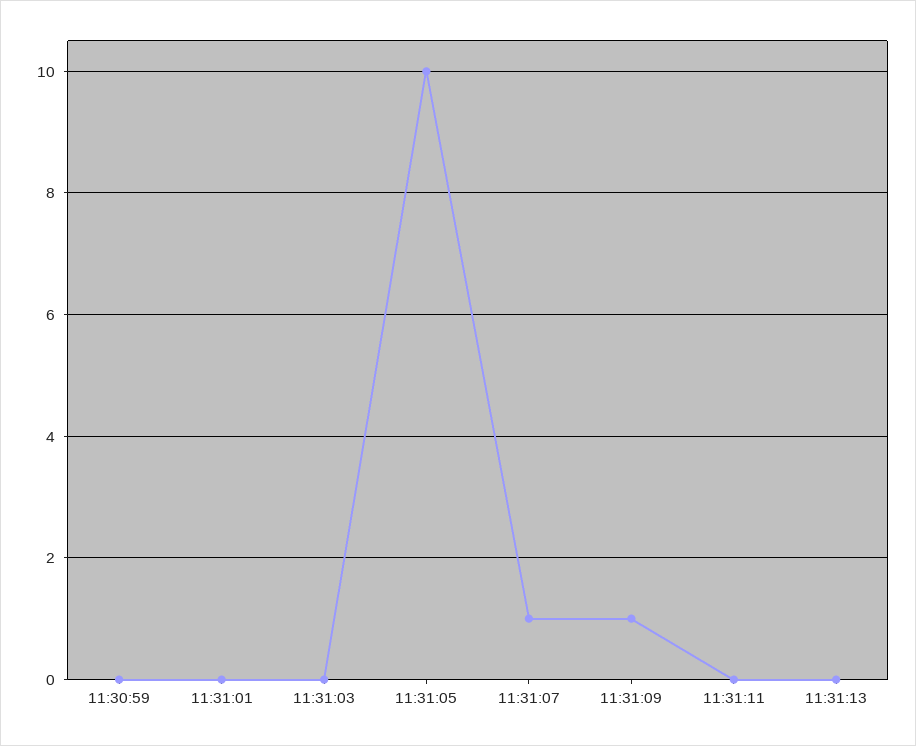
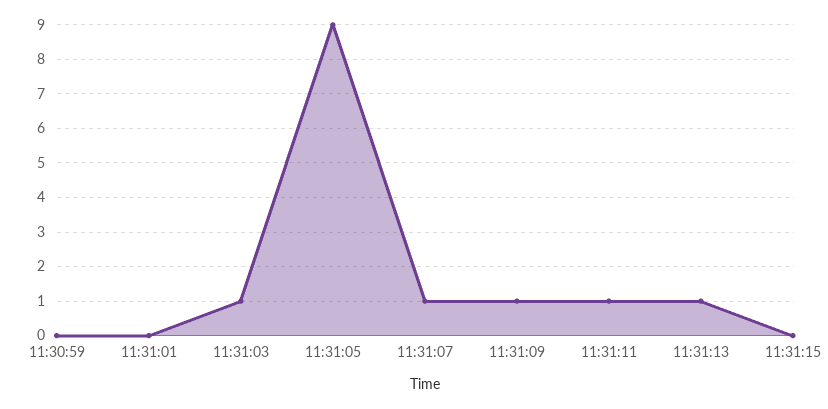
11:31:03: 0 -> 1
11:31:05: 10 -> 9
11:31:11: 0 -> 1
11:31:13: 0 -> 1
11:31:15: none -> 0

